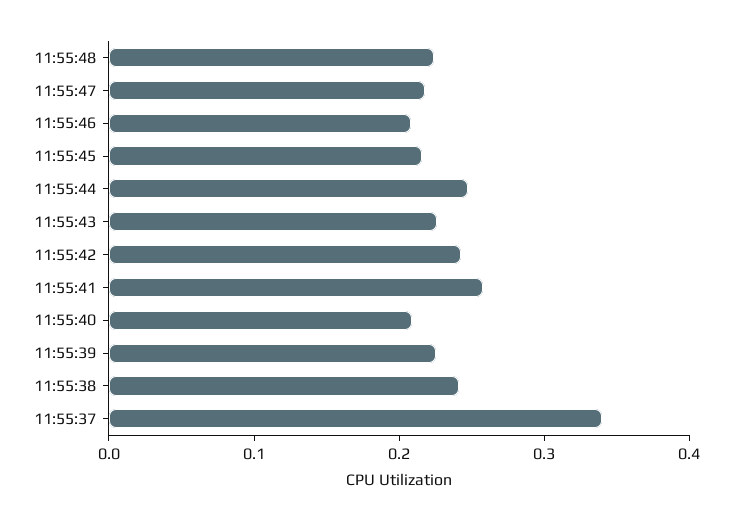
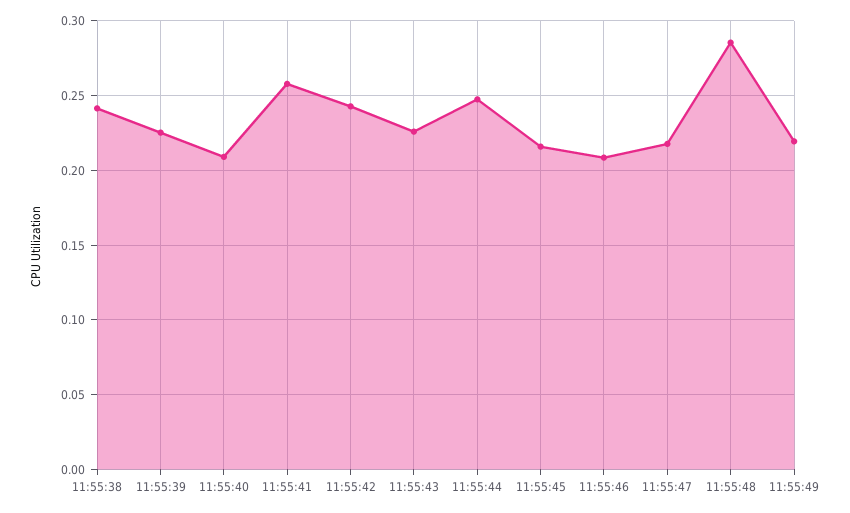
11:55:48: 0.22 -> 0.285
11:55:37: 0.34 -> none
11:55:49: none -> 0.22

